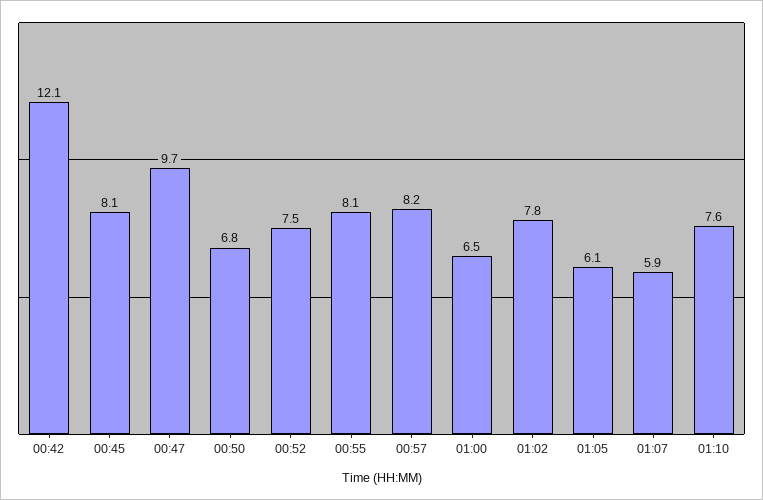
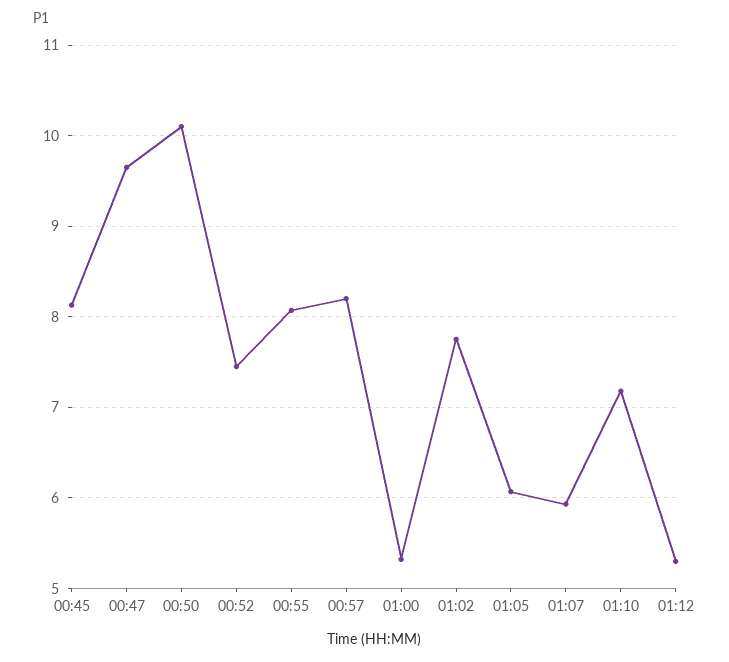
00:42: 12.1 -> none
00:50: 6.8 -> 10.1
01:00: 6.5 -> 5.3
01:10: 7.6 -> 7.2
01:12: none -> 5.3

